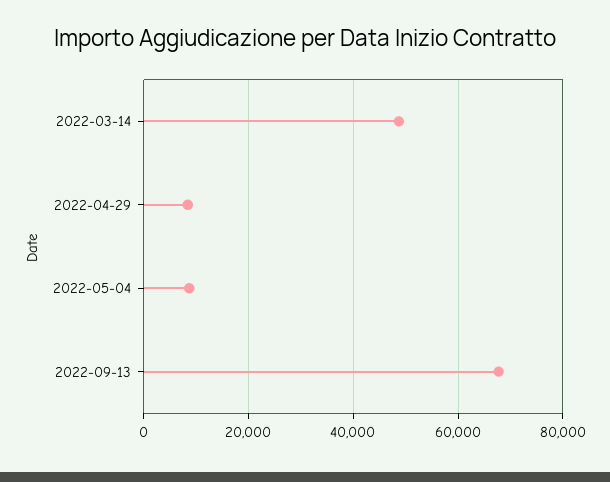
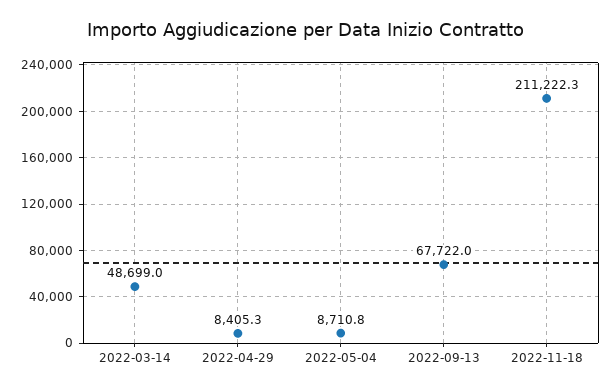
2022-11-18: none -> 211222.3

